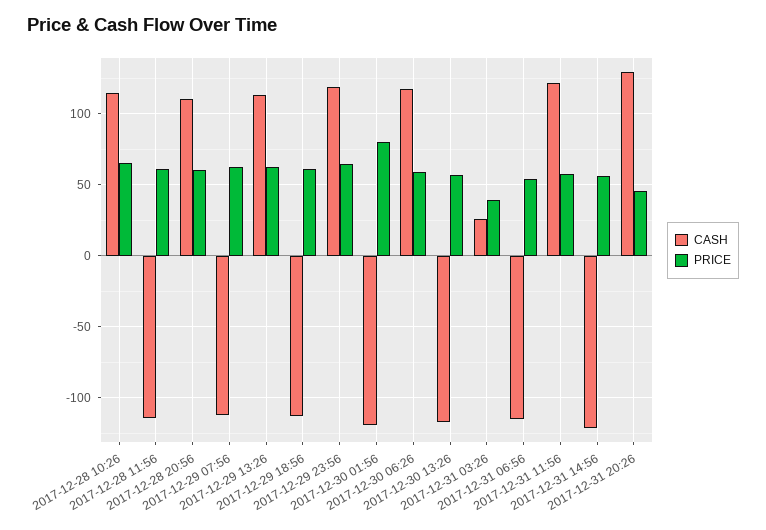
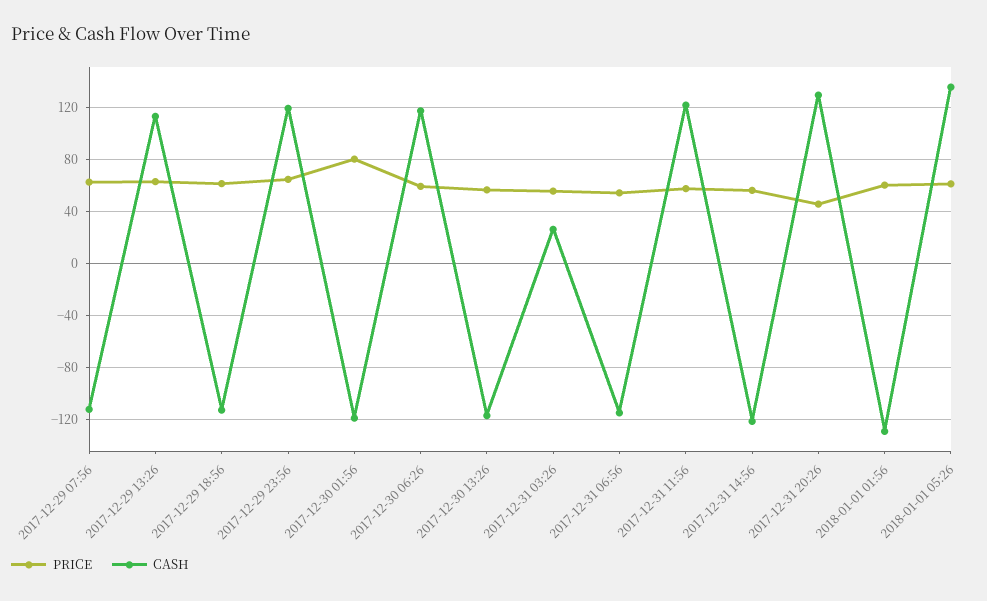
CASH, 2017-12-28 10:26: 115 -> none
PRICE, 2017-12-28 10:26: 65 -> none
CASH, 2017-12-28 11:56: -115 -> none
PRICE, 2017-12-28 11:56: 60 -> none
CASH, 2017-12-28 20:56: 110 -> none
PRICE, 2017-12-28 20:56: 60 -> none
PRICE, 2017-12-31 03:26: 40 -> 55
PRICE, 2018-01-01 01:56: none -> 60
CASH, 2018-01-01 01:56: none -> -130
PRICE, 2018-01-01 05:26: none -> 60
CASH, 2018-01-01 05:26: none -> 135

